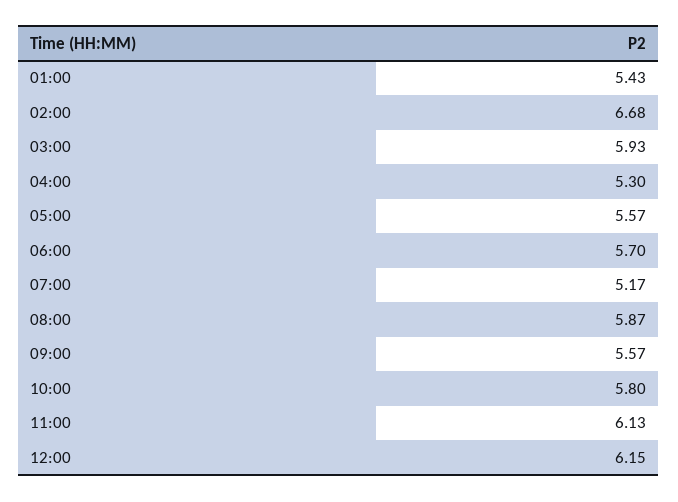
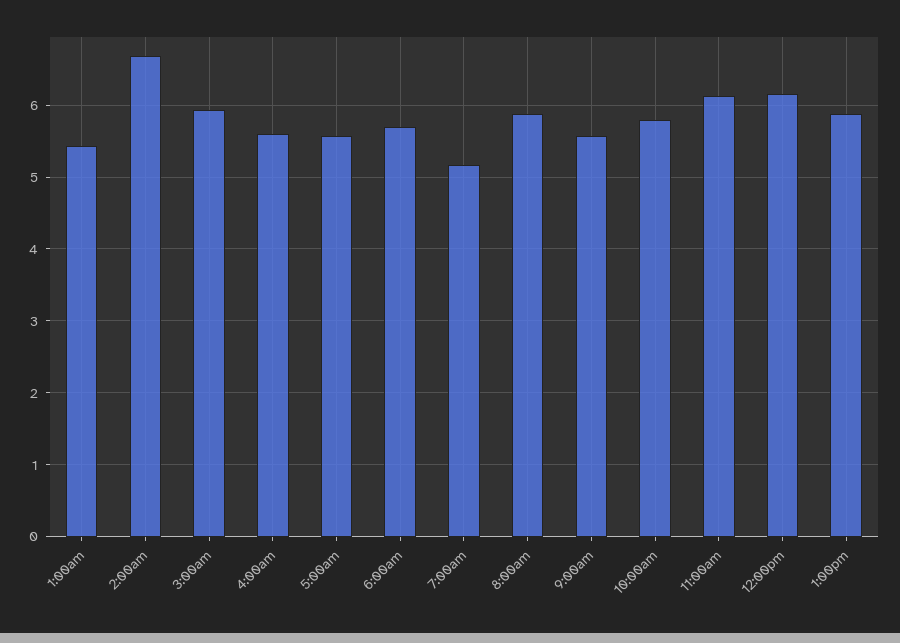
04:00: 5.3 -> 5.6
1:00pm: none -> 5.9

